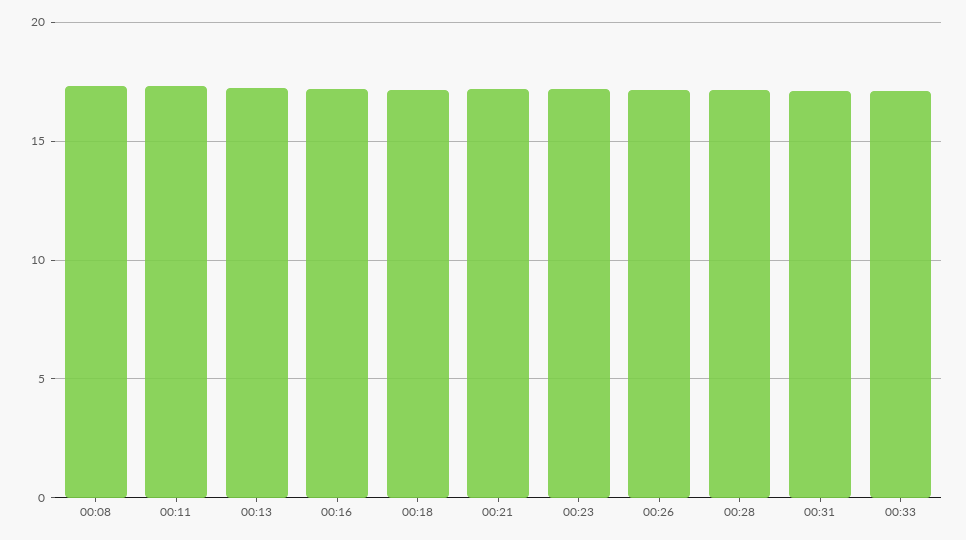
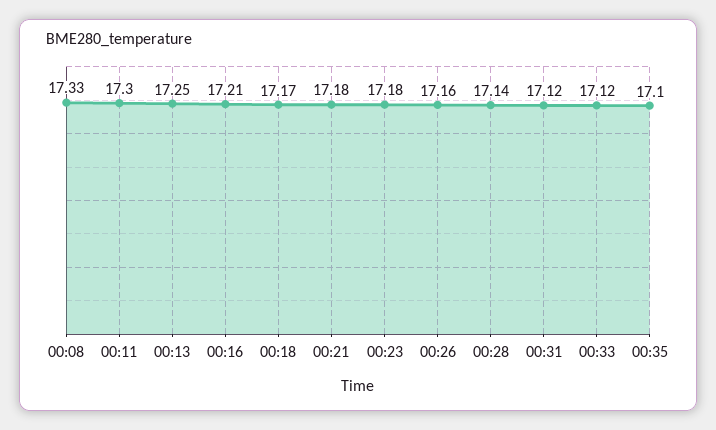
00:35: none -> 17.1

